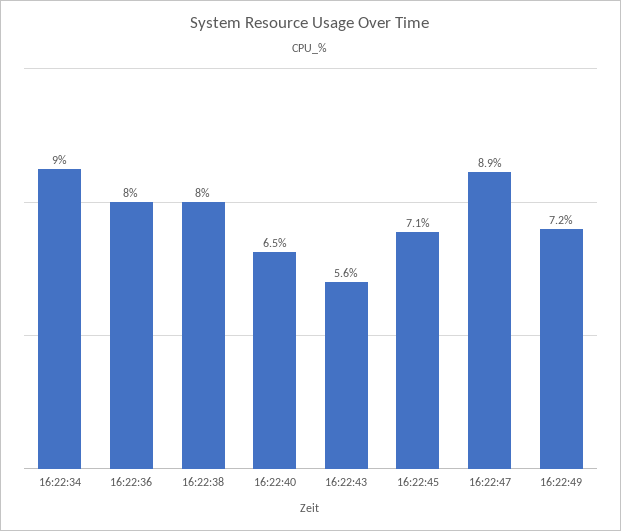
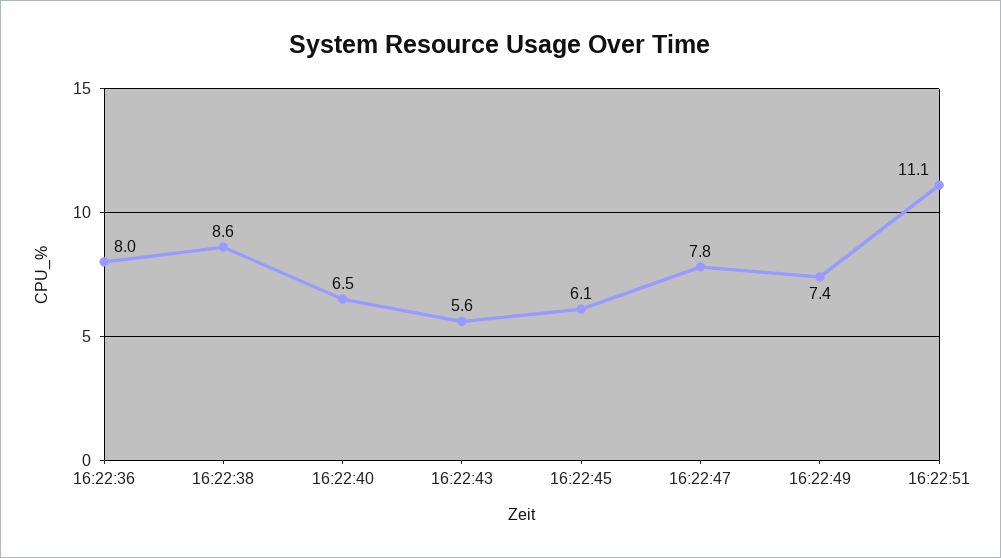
16:22:34: 9 -> none
16:22:38: 8 -> 8.6
16:22:45: 7.1 -> 6.1
16:22:47: 8.9 -> 7.8
16:22:49: 7.2 -> 7.4
16:22:51: none -> 11.1

